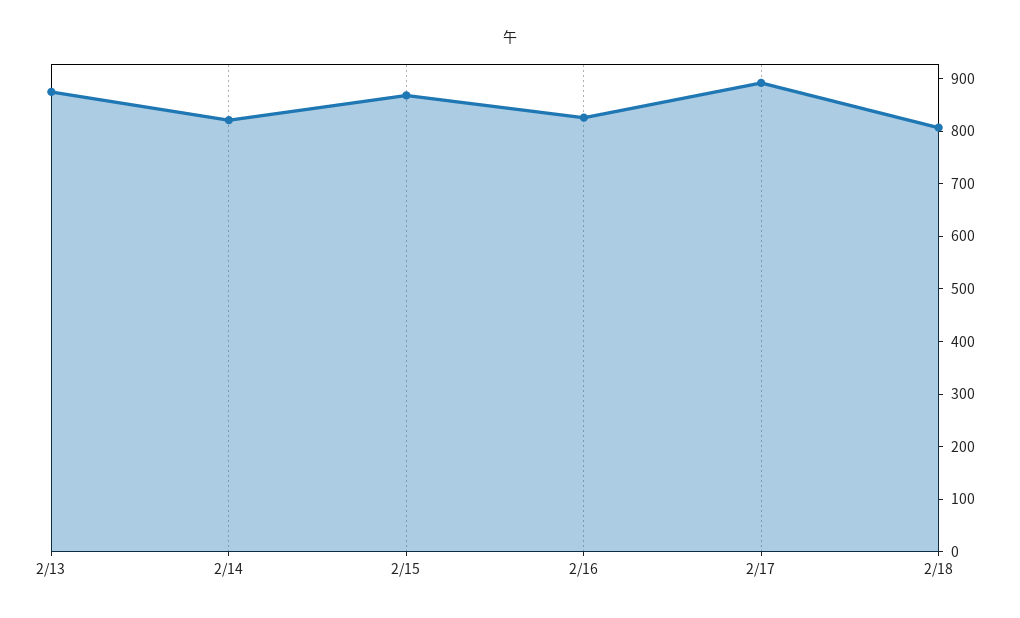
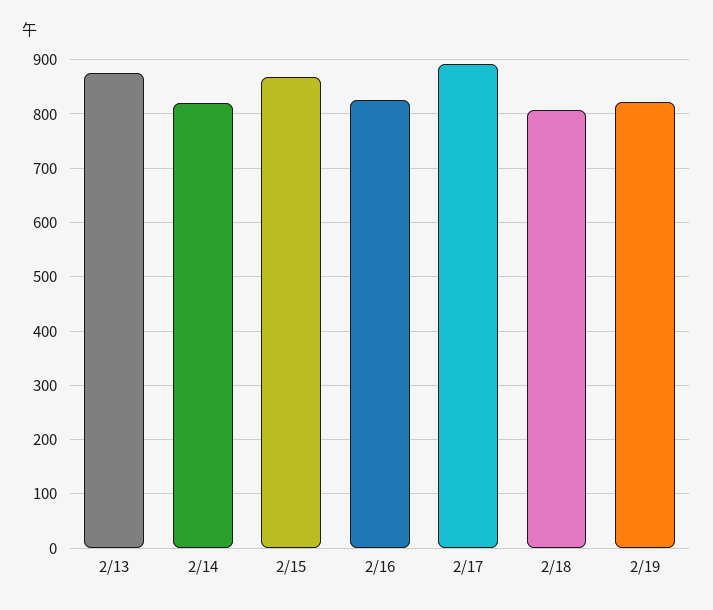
2/19: none -> 820

